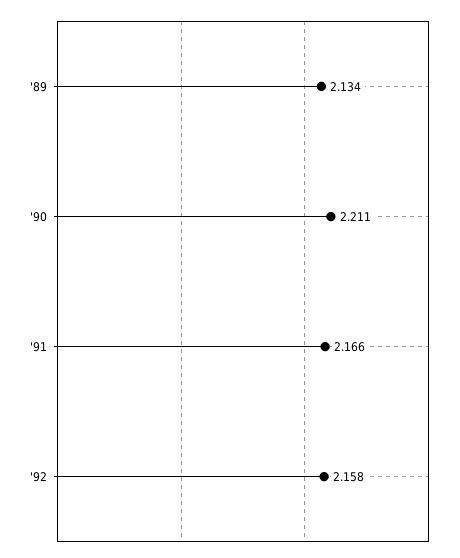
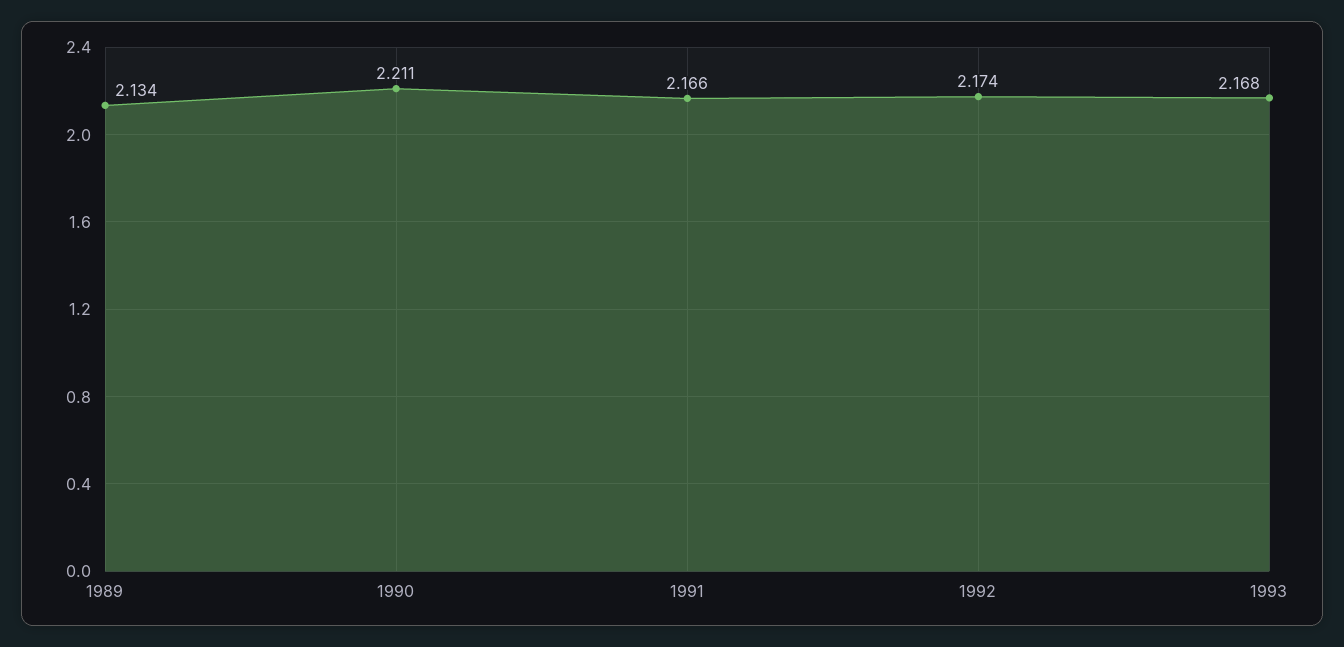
'92: 2.158 -> 2.174
1993: none -> 2.168

